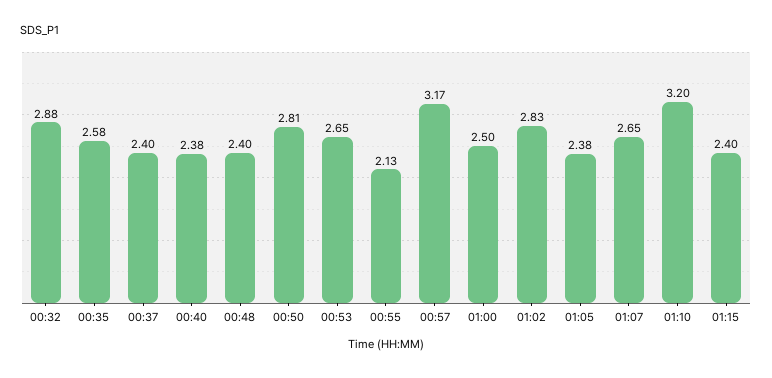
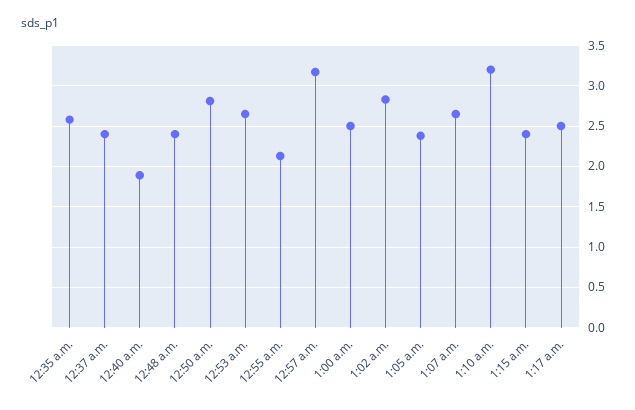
00:32: 2.88 -> none
00:40: 2.38 -> 1.9
1:17 a.m.: none -> 2.5

